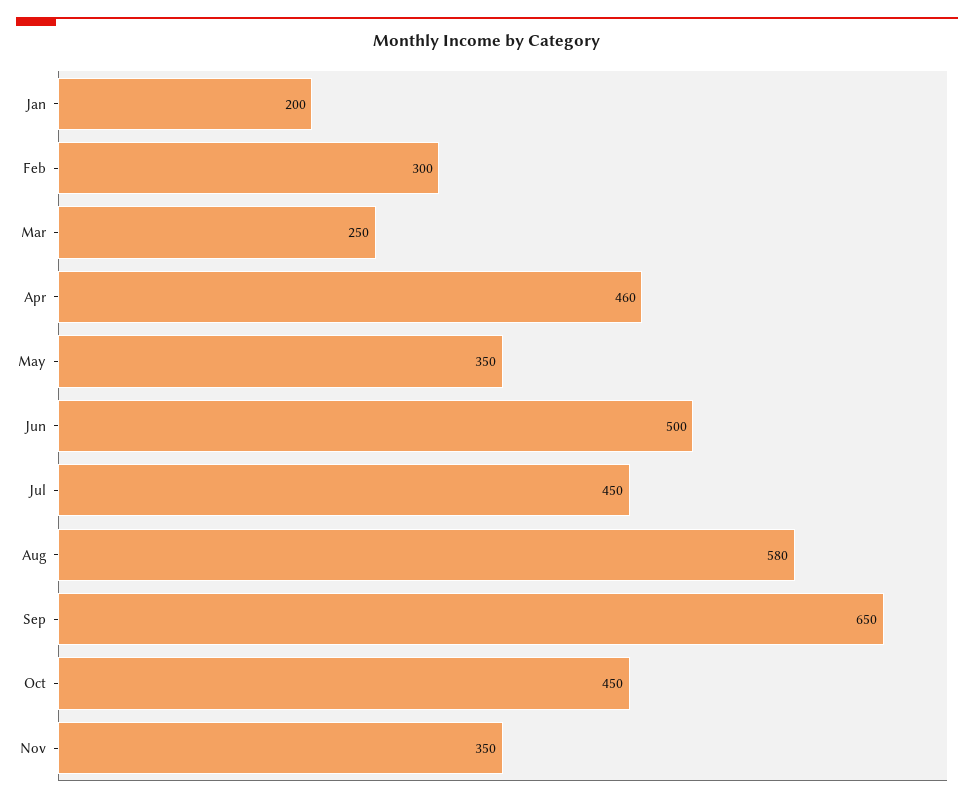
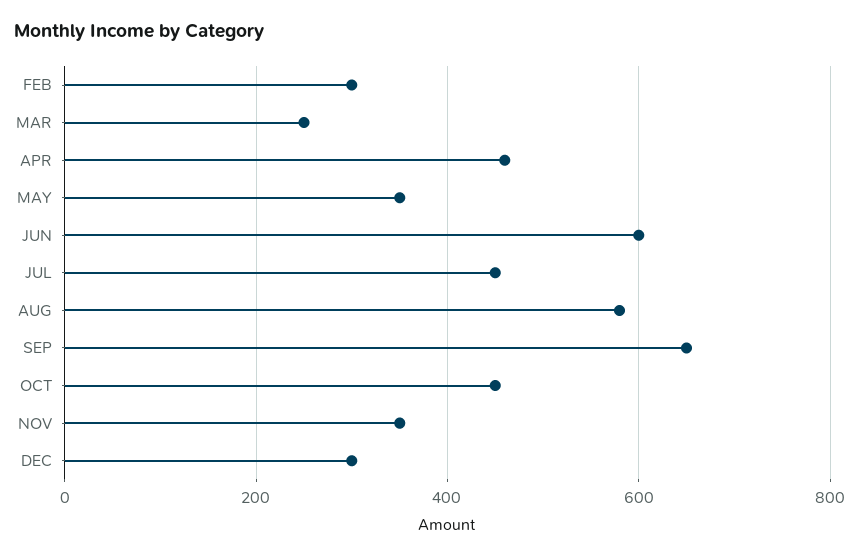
Jan: 200 -> none
Jun: 500 -> 600
DEC: none -> 300

